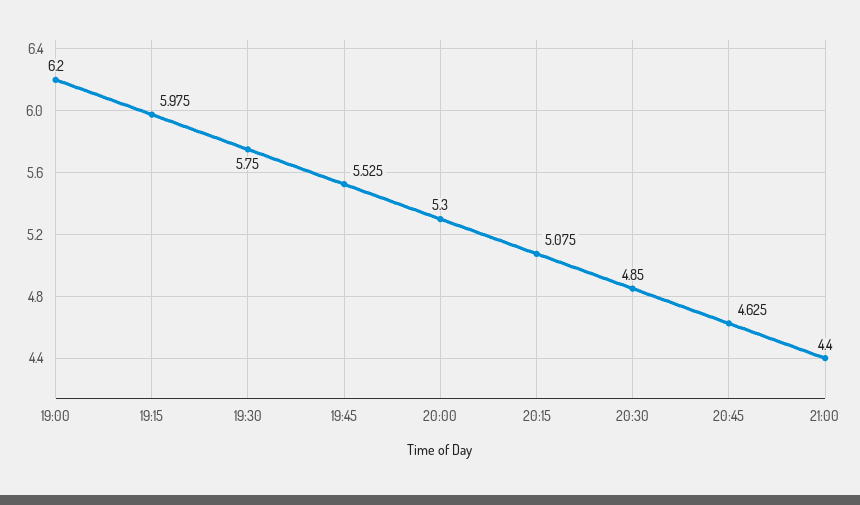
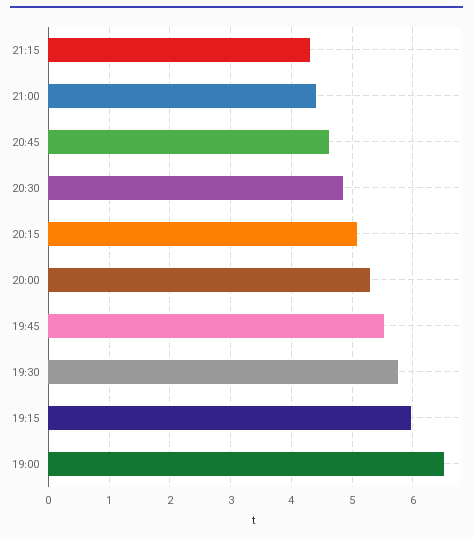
19:00: 6.2 -> 6.5
21:15: none -> 4.3

